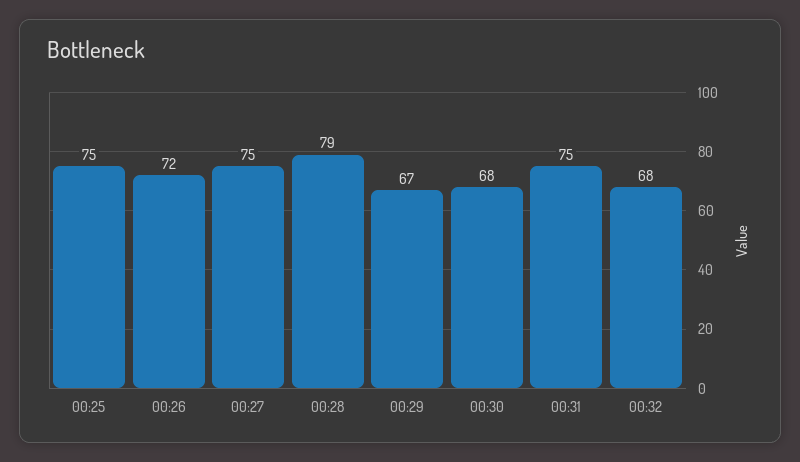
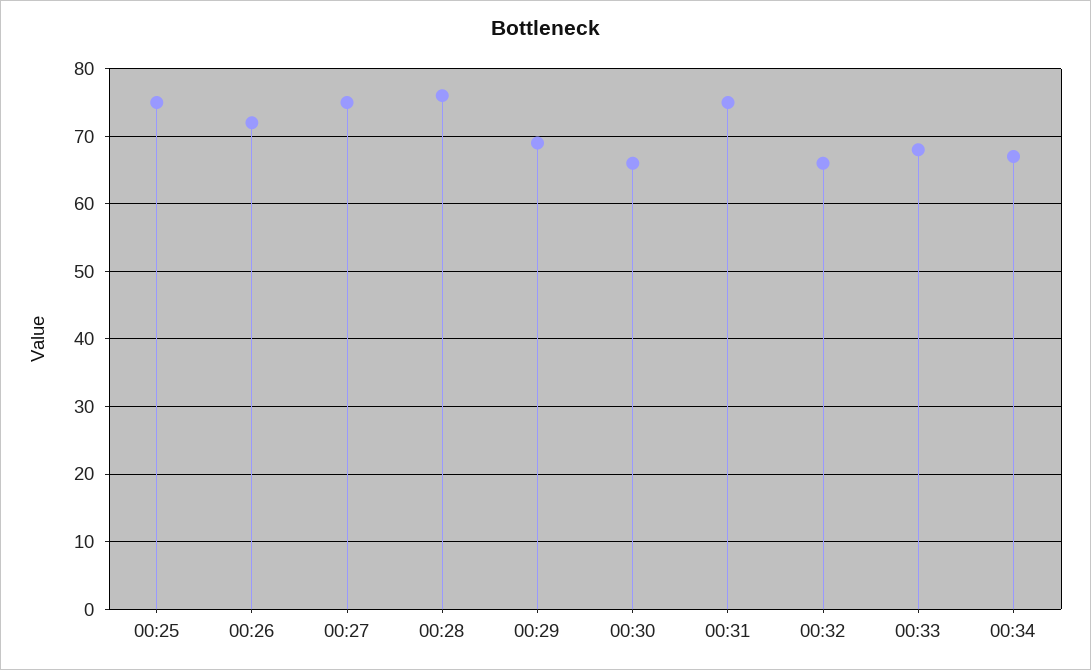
00:28: 79 -> 76
00:29: 67 -> 69
00:30: 68 -> 66
00:32: 68 -> 66
00:33: none -> 68
00:34: none -> 67

